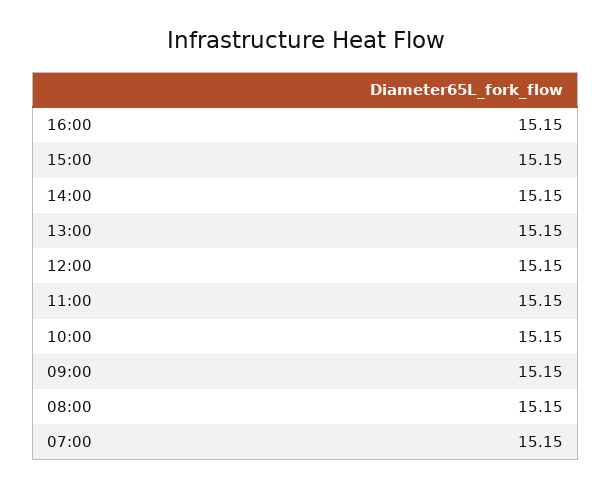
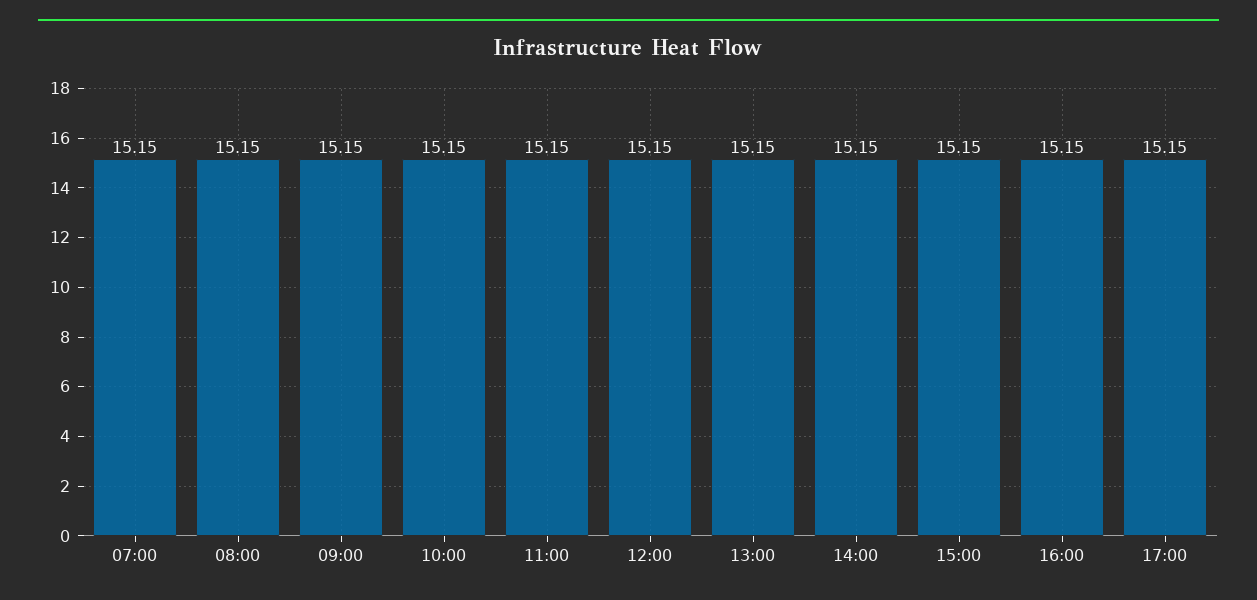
17:00: none -> 15.15

